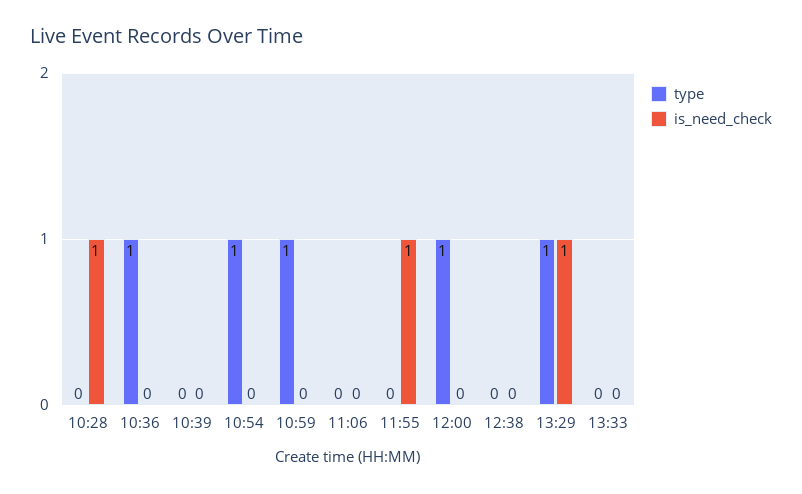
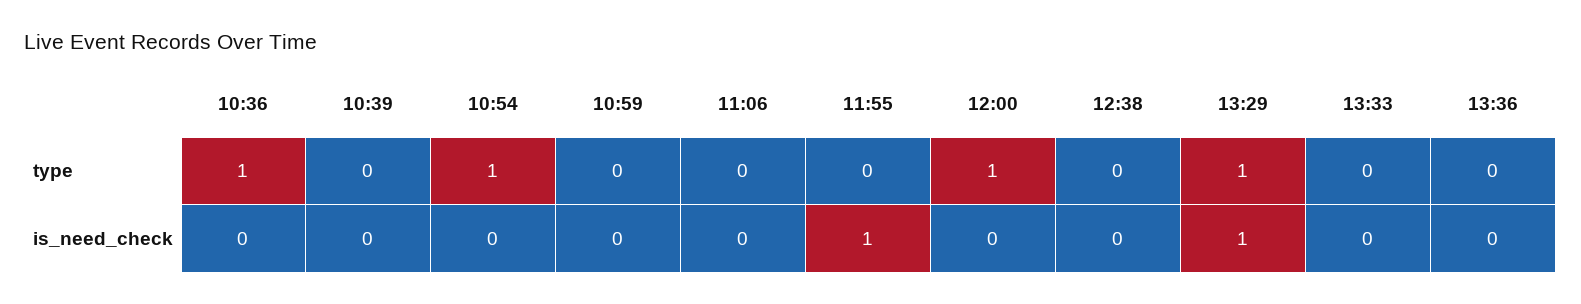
type, 10:28: 0 -> none
is_need_check, 10:28: 1 -> none
type, 10:59: 1 -> 0
type, 13:36: none -> 0
is_need_check, 13:36: none -> 0

